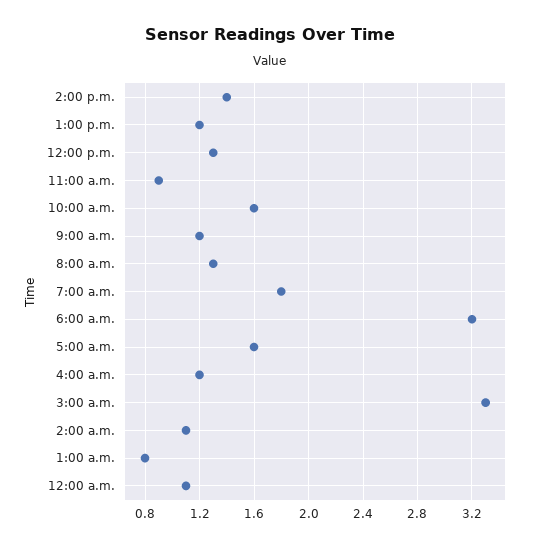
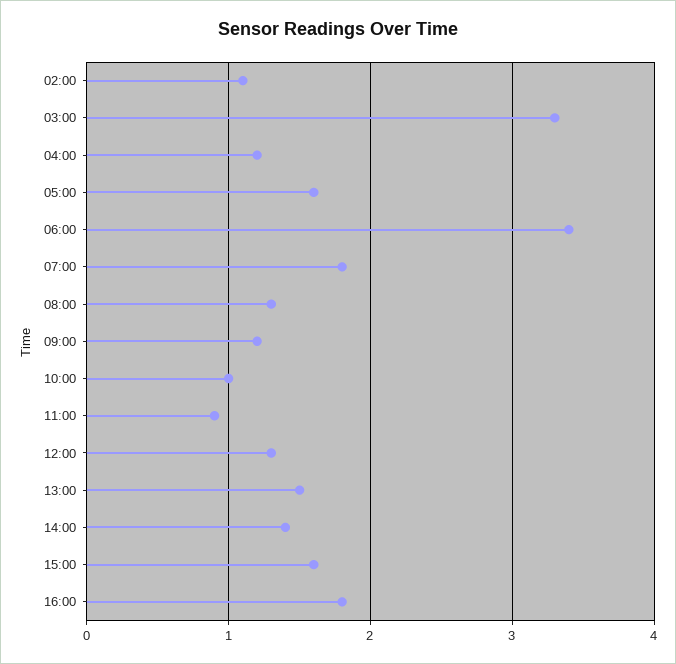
1:00 p.m.: 1.2 -> 1.5
10:00 a.m.: 1.6 -> 1
6:00 a.m.: 3.2 -> 3.4
1:00 a.m.: 0.8 -> none
12:00 a.m.: 1.1 -> none
15:00: none -> 1.6
16:00: none -> 1.8

